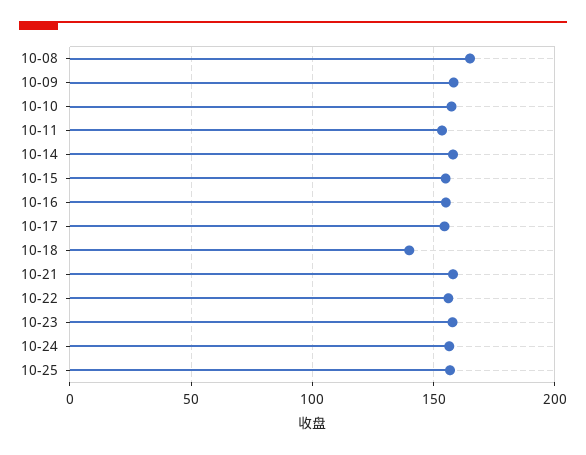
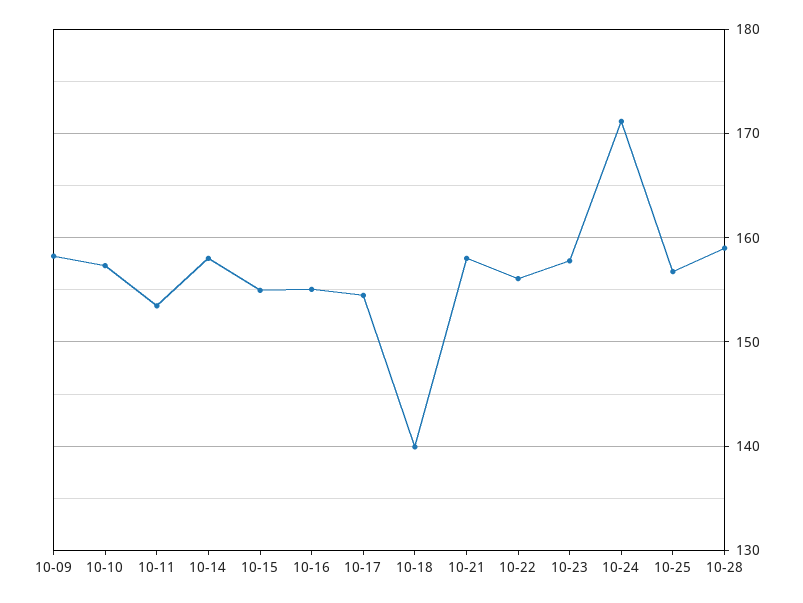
10-08: 165 -> none
10-24: 155 -> 171
10-28: none -> 159

